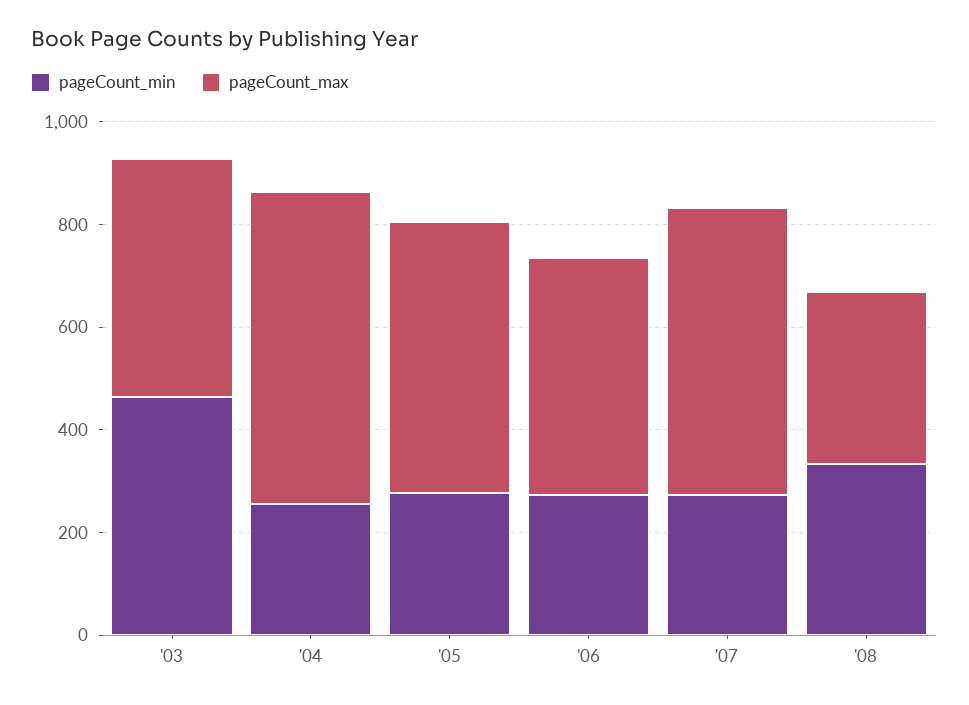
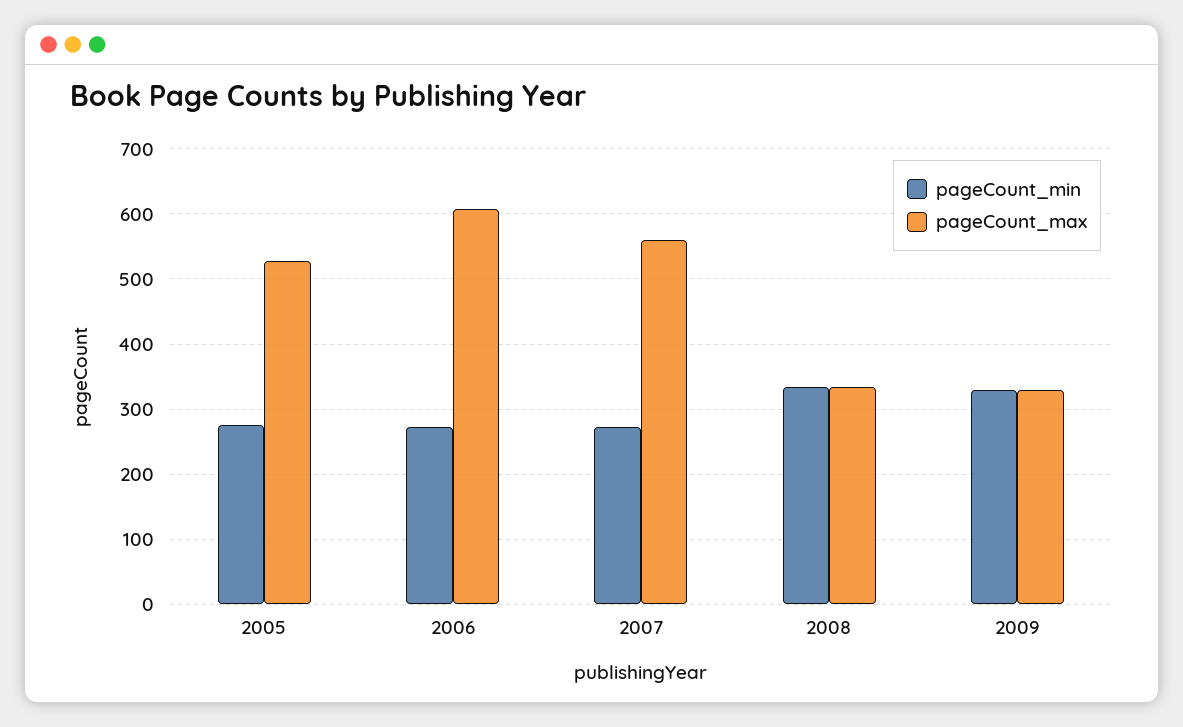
pageCount_min, '03: 450 -> none
pageCount_max, '03: 450 -> none
pageCount_min, '04: 250 -> none
pageCount_max, '04: 600 -> none
pageCount_max, '06: 450 -> 610
pageCount_min, 2009: none -> 330
pageCount_max, 2009: none -> 330

